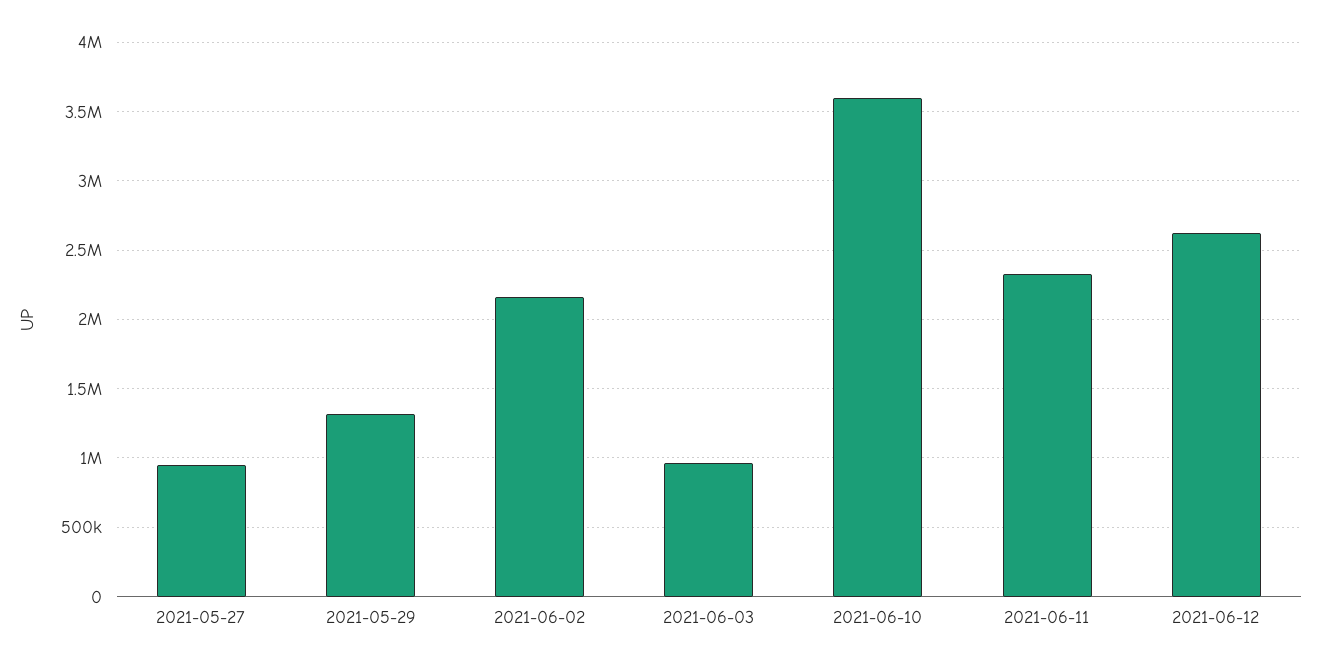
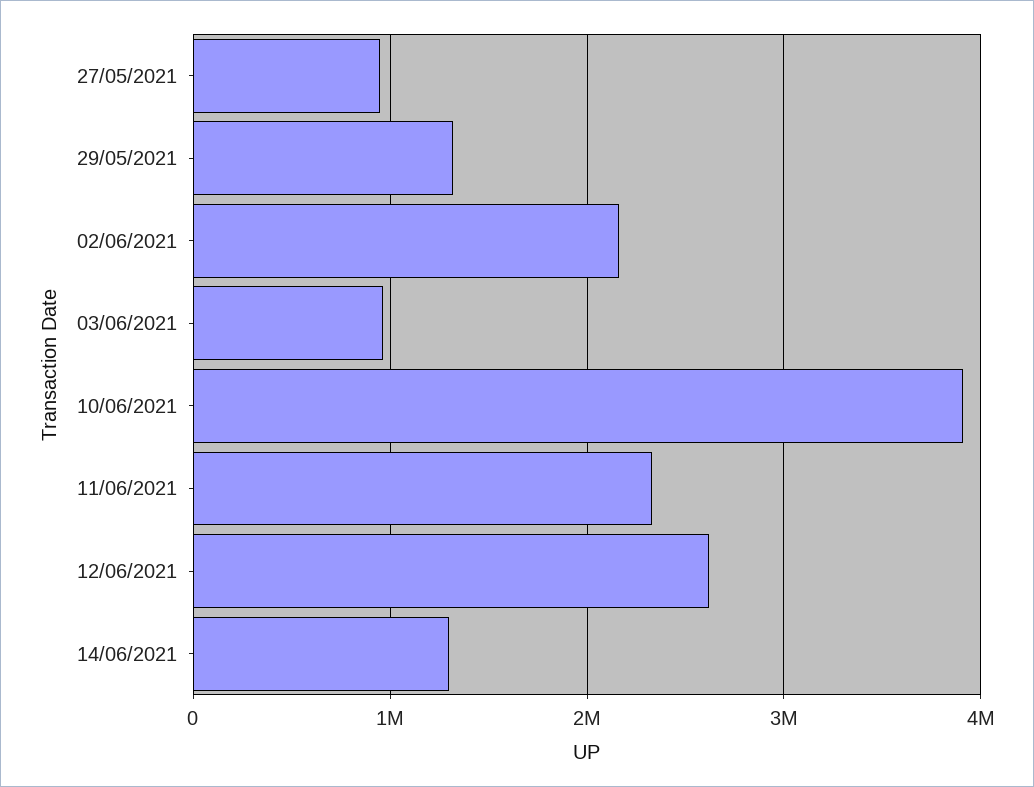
2021-06-10: 3600000 -> 3900000
14/06/2021: none -> 1300000

